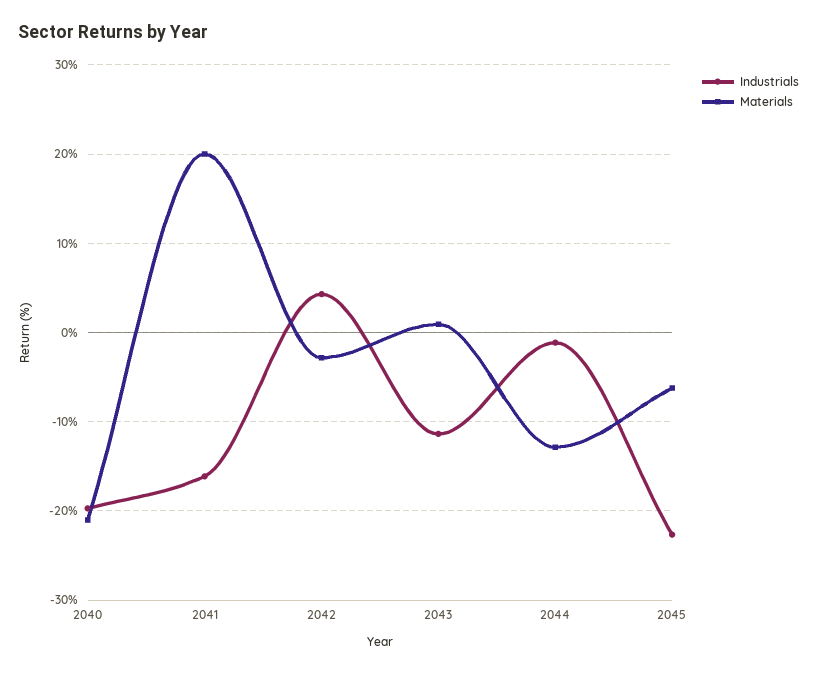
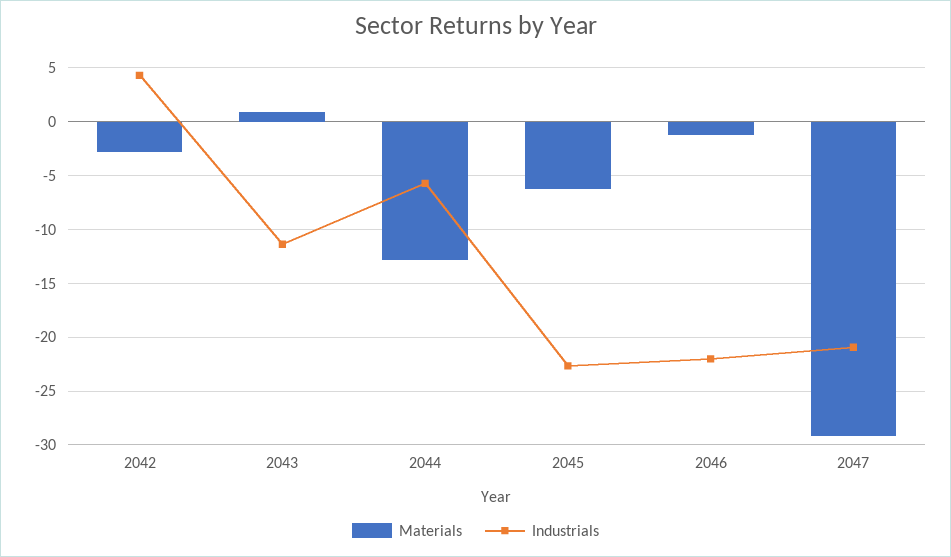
Industrials, 2040: -20 -> none
Materials, 2040: -21 -> none
Industrials, 2041: -16 -> none
Materials, 2041: 20 -> none
Industrials, 2044: -1 -> -6
Materials, 2046: none -> -1
Industrials, 2046: none -> -22
Materials, 2047: none -> -29
Industrials, 2047: none -> -21

